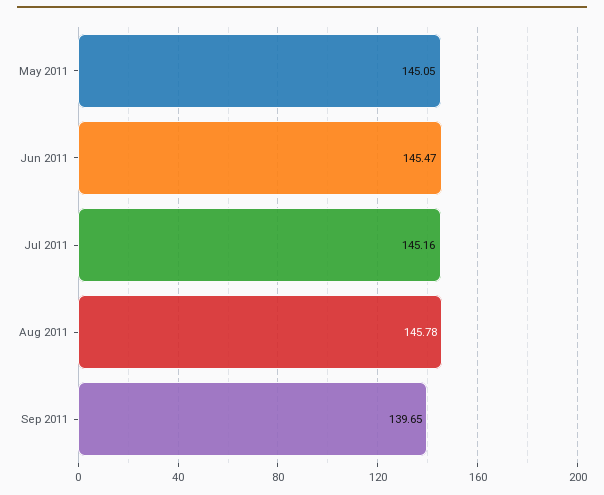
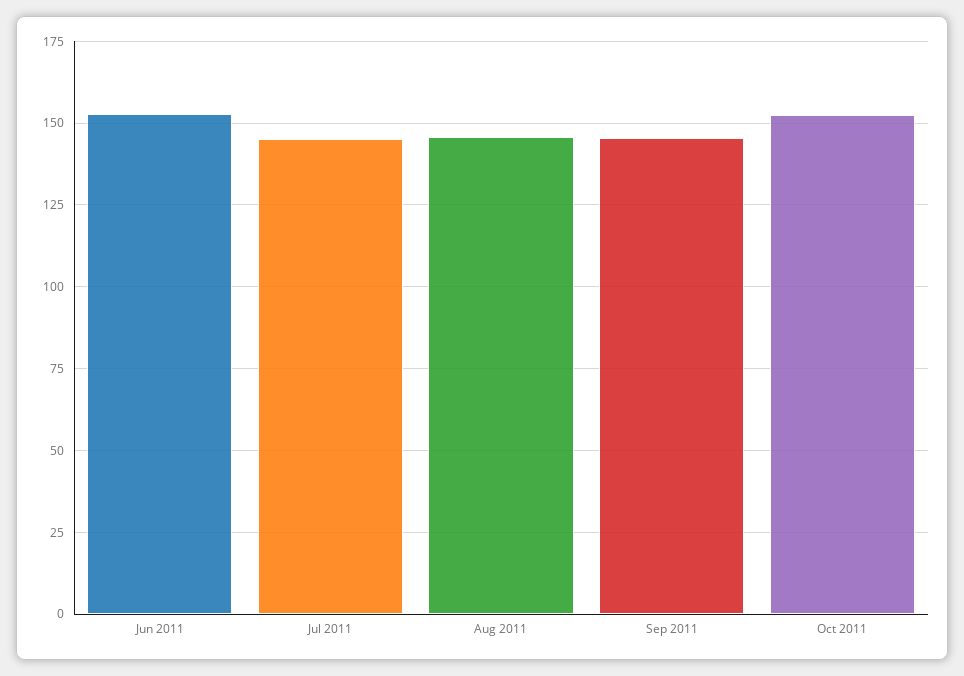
May 2011: 145.05 -> none
Jun 2011: 145.47 -> 152.5
Sep 2011: 139.65 -> 145
Oct 2011: none -> 152.5

